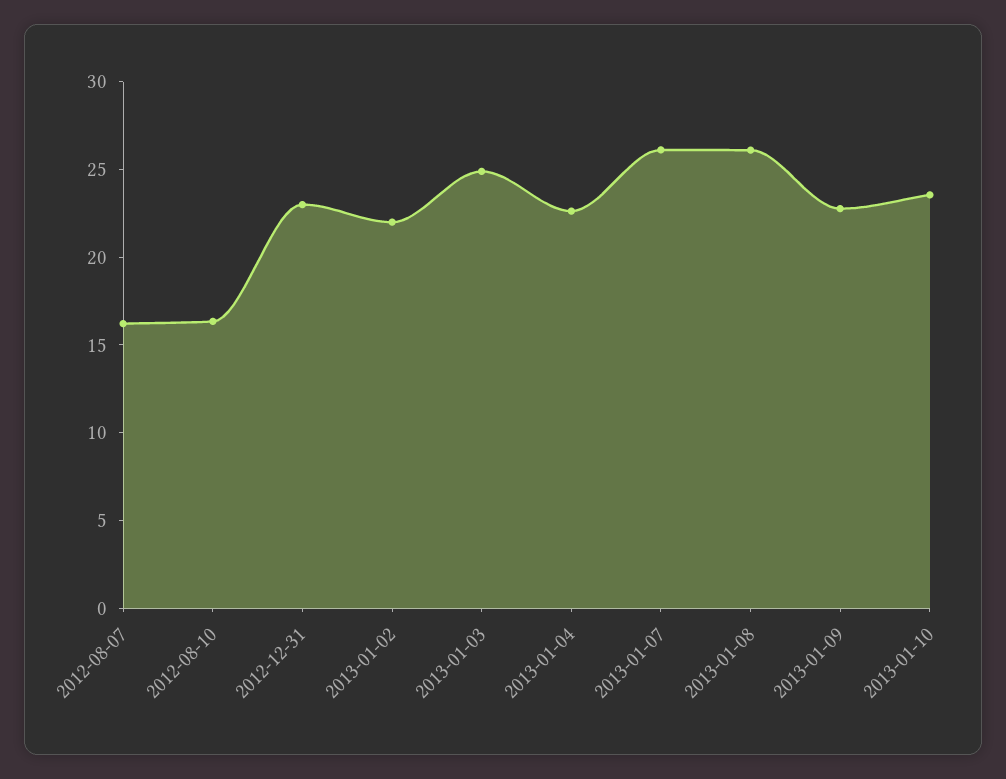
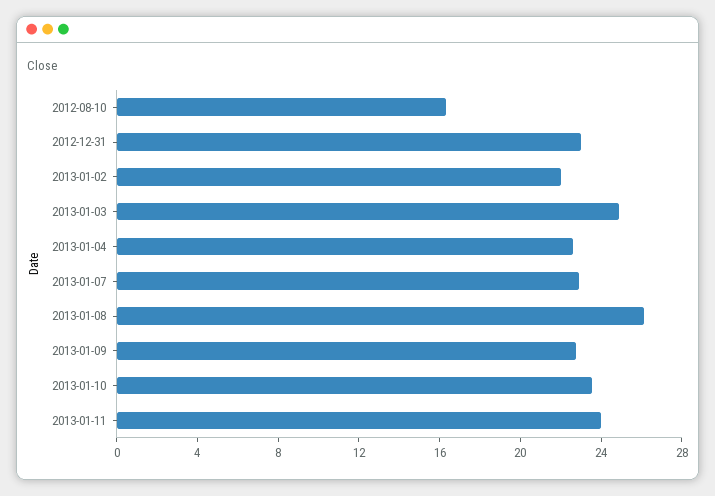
2012-08-07: 16 -> none
2013-01-07: 26 -> 23
2013-01-11: none -> 24

